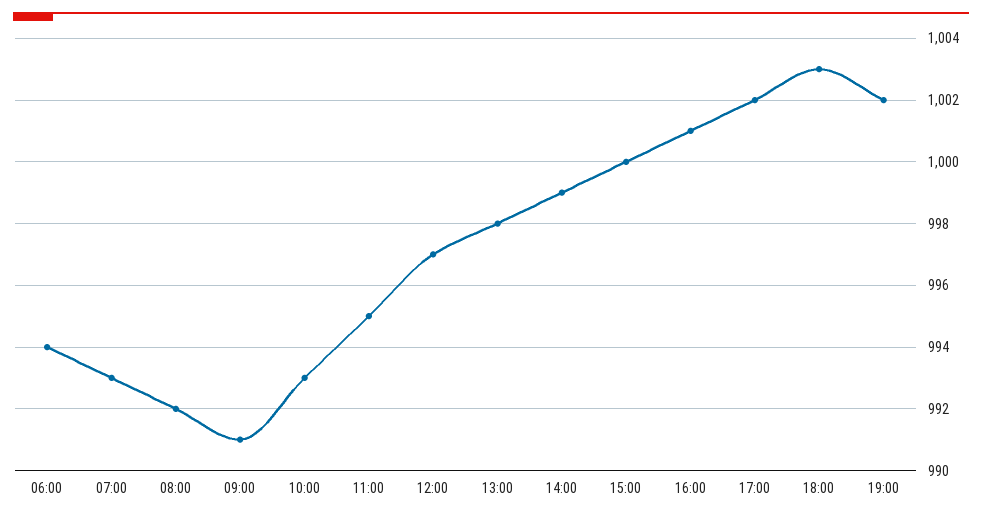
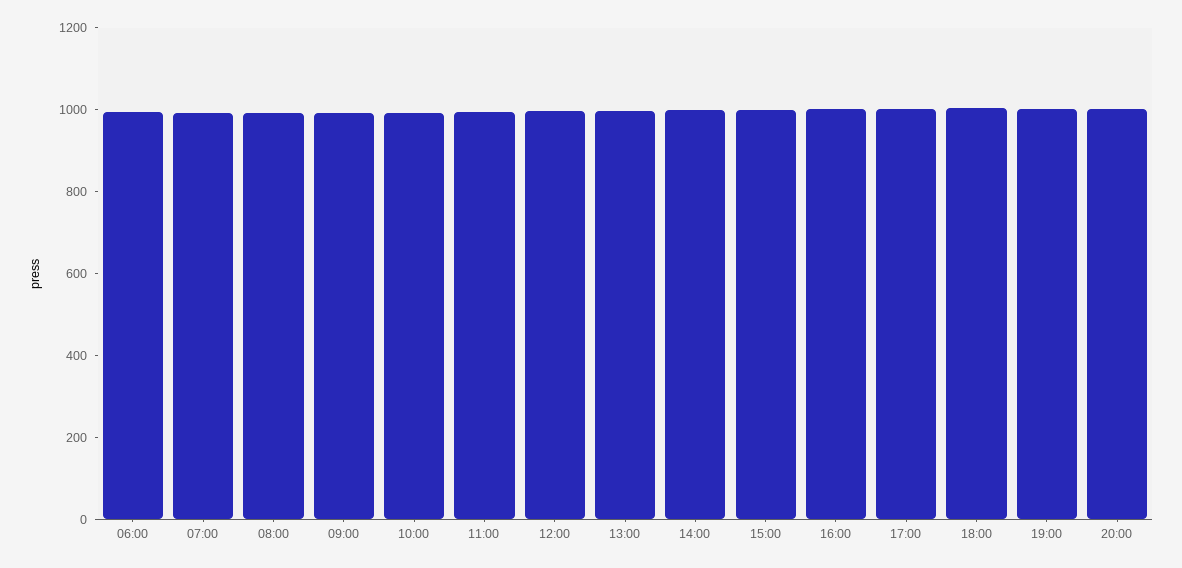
20:00: none -> 1000

